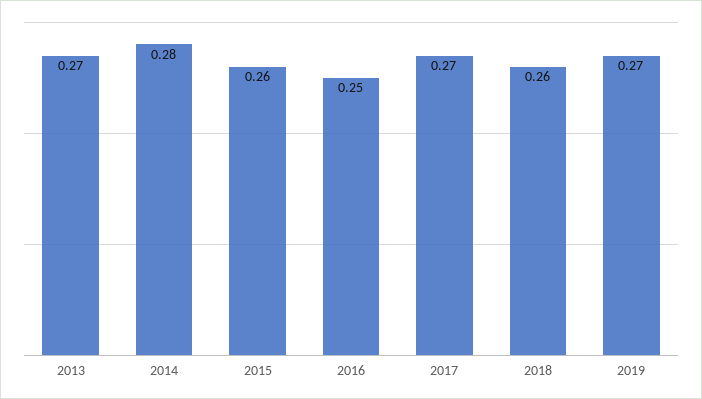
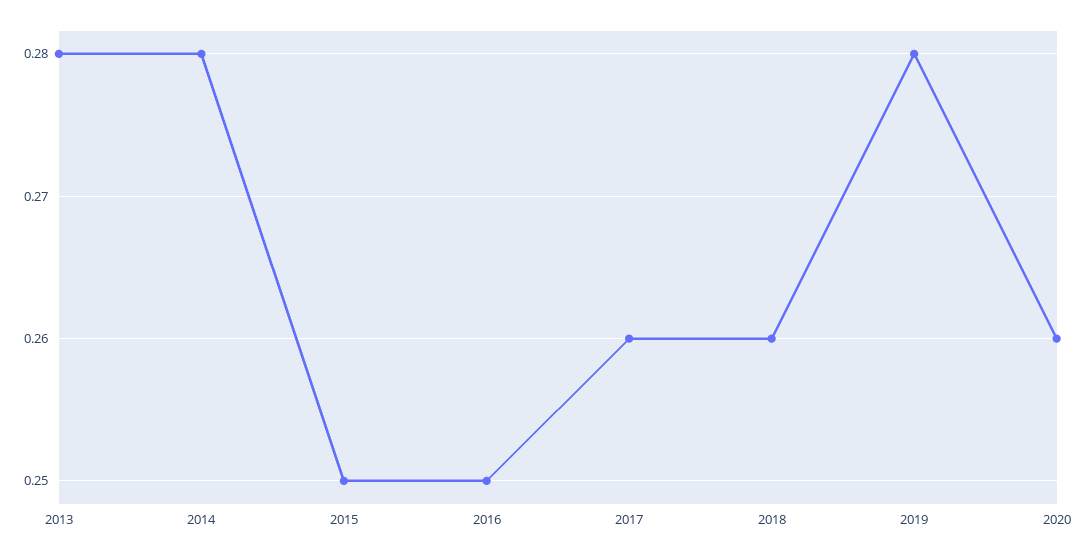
2013: 0.27 -> 0.28
2015: 0.26 -> 0.25
2017: 0.27 -> 0.26
2019: 0.27 -> 0.28
2020: none -> 0.26

